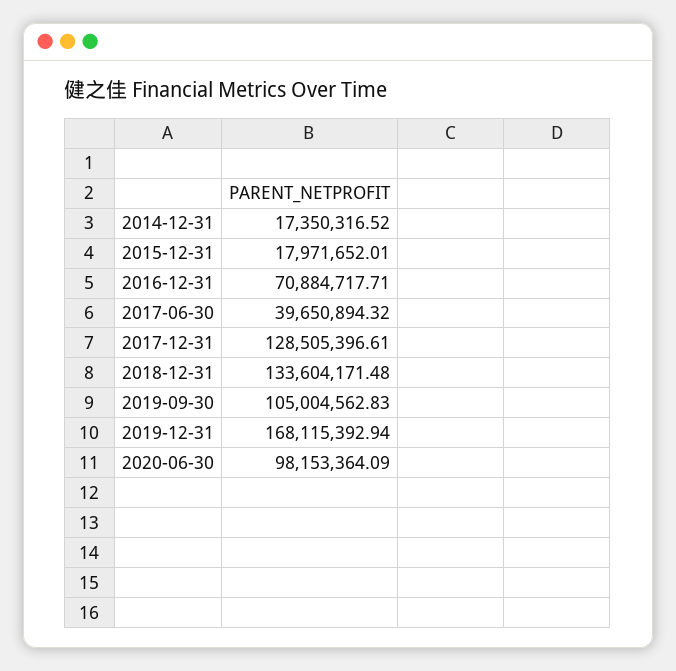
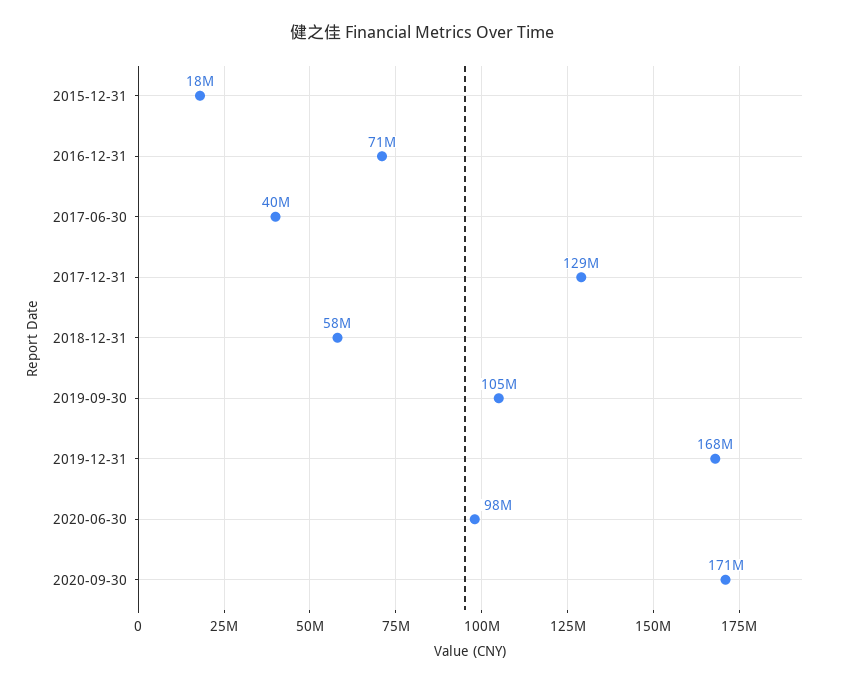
2014-12-31: 17350316.52 -> none
2018-12-31: 133604171.48 -> 58000000
2020-09-30: none -> 171000000

